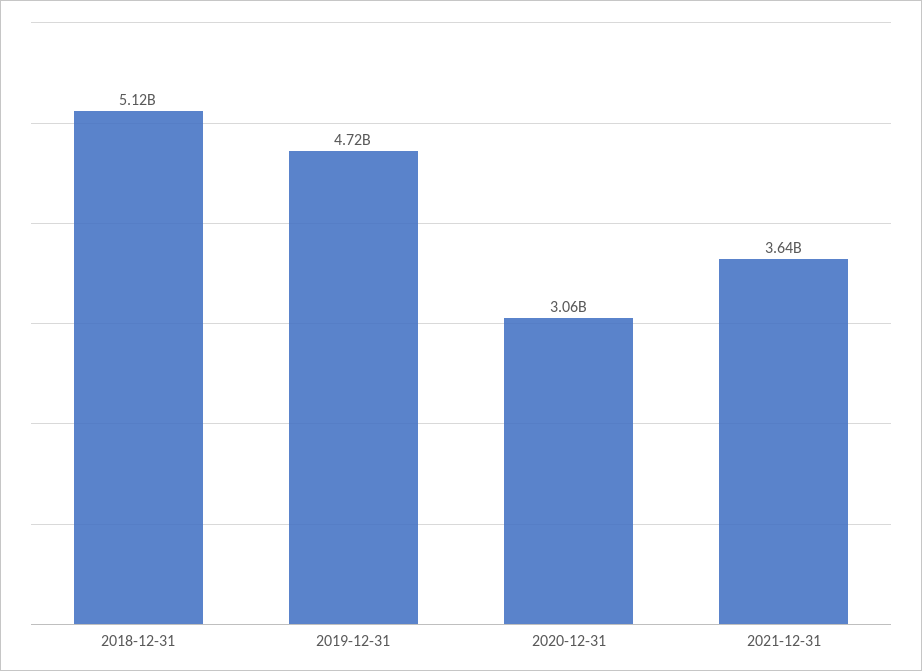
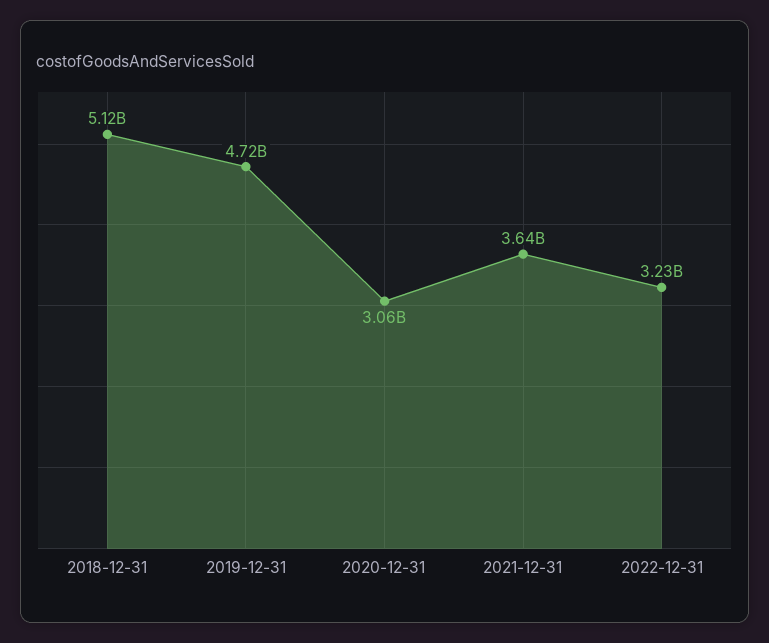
2022-12-31: none -> 3230000000

